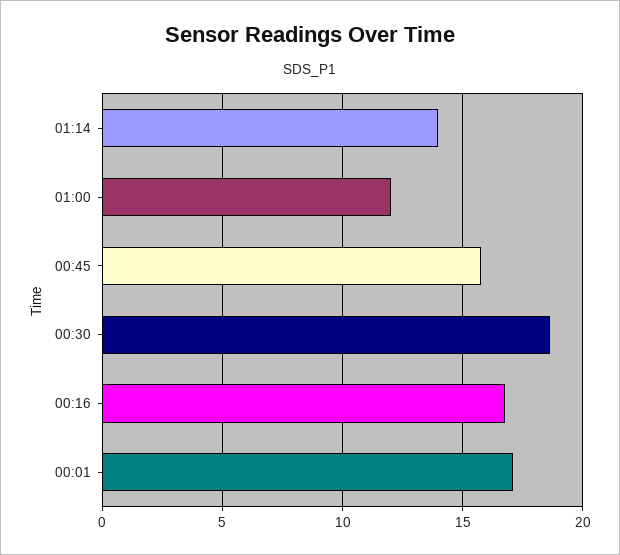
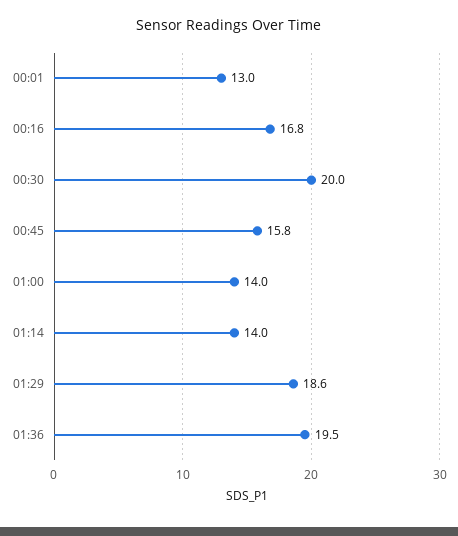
01:00: 12 -> 14
00:30: 18.5 -> 20
00:01: 17 -> 13
01:29: none -> 18.6
01:36: none -> 19.5

